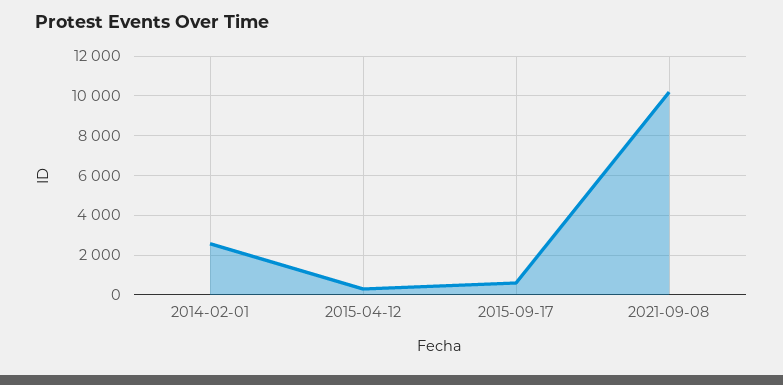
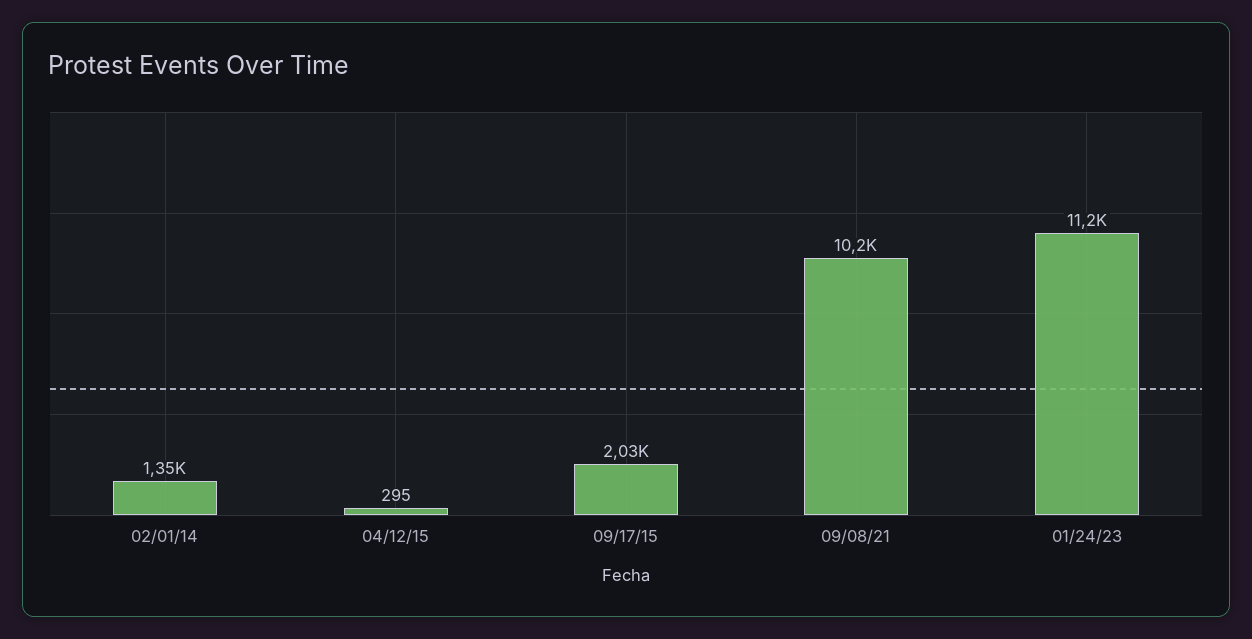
2014-02-01: 2500 -> 1350
2015-09-17: 500 -> 2030
01/24/23: none -> 11200

